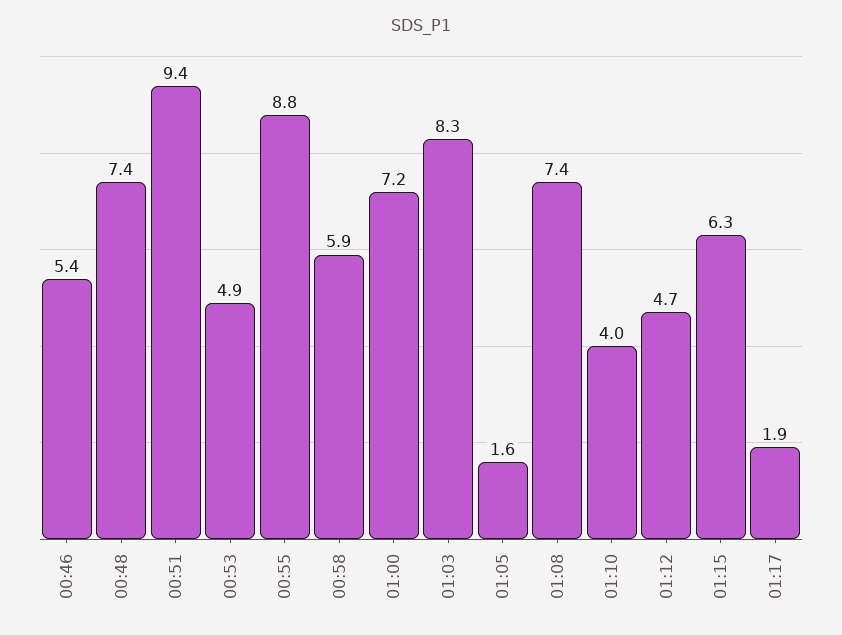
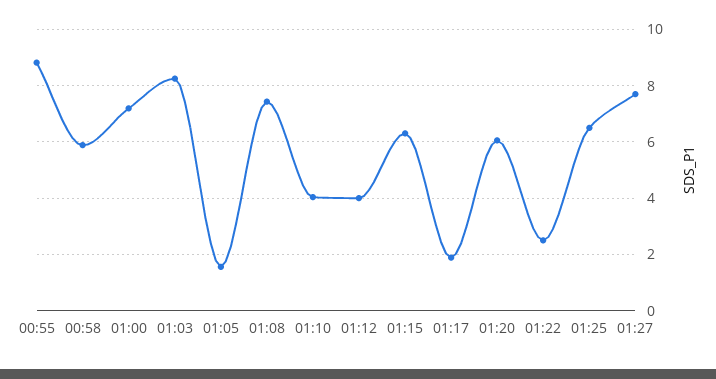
00:46: 5.4 -> none
00:48: 7.4 -> none
00:51: 9.4 -> none
00:53: 4.9 -> none
01:12: 4.7 -> 4
01:20: none -> 6
01:22: none -> 2.5
01:25: none -> 6.5
01:27: none -> 7.75

